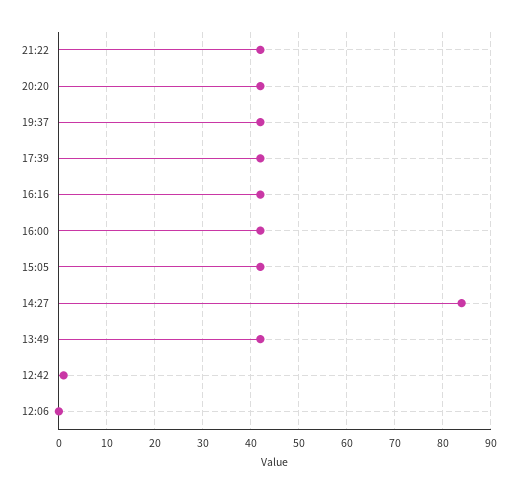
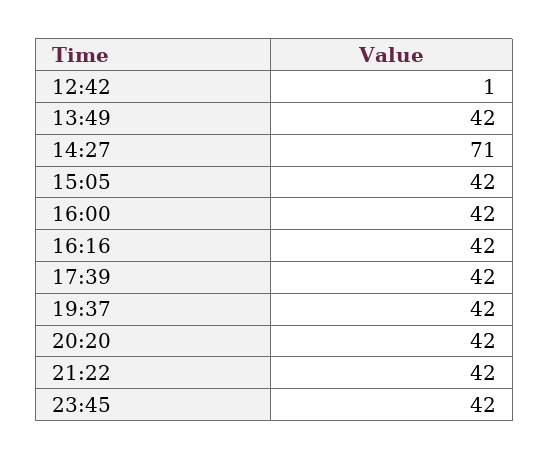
14:27: 85 -> 71
12:06: 0 -> none
23:45: none -> 42

